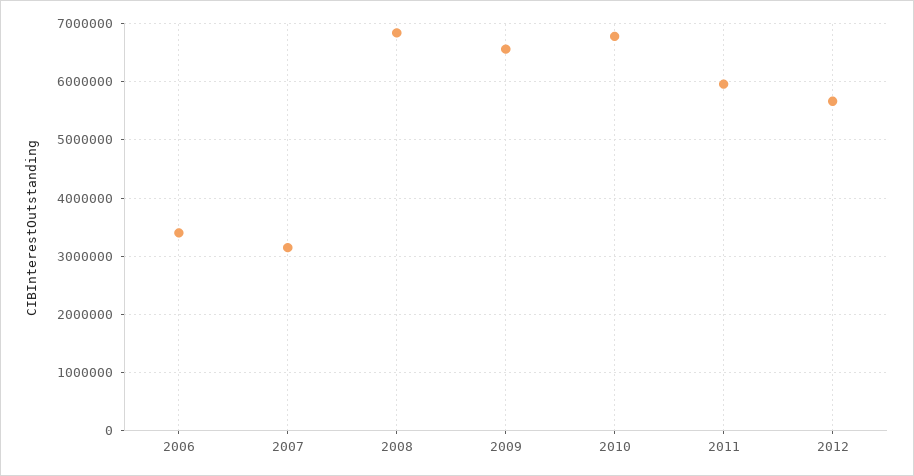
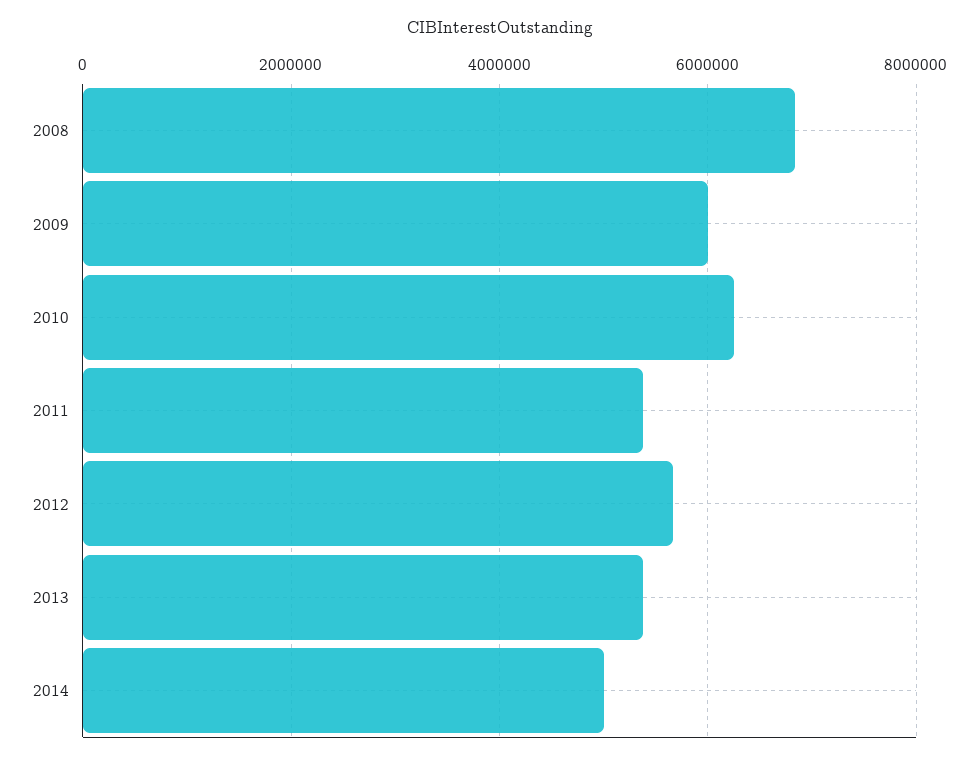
2006: 3400000 -> none
2007: 3200000 -> none
2009: 6600000 -> 6000000
2010: 6800000 -> 6200000
2011: 6000000 -> 5400000
2013: none -> 5400000
2014: none -> 5000000

